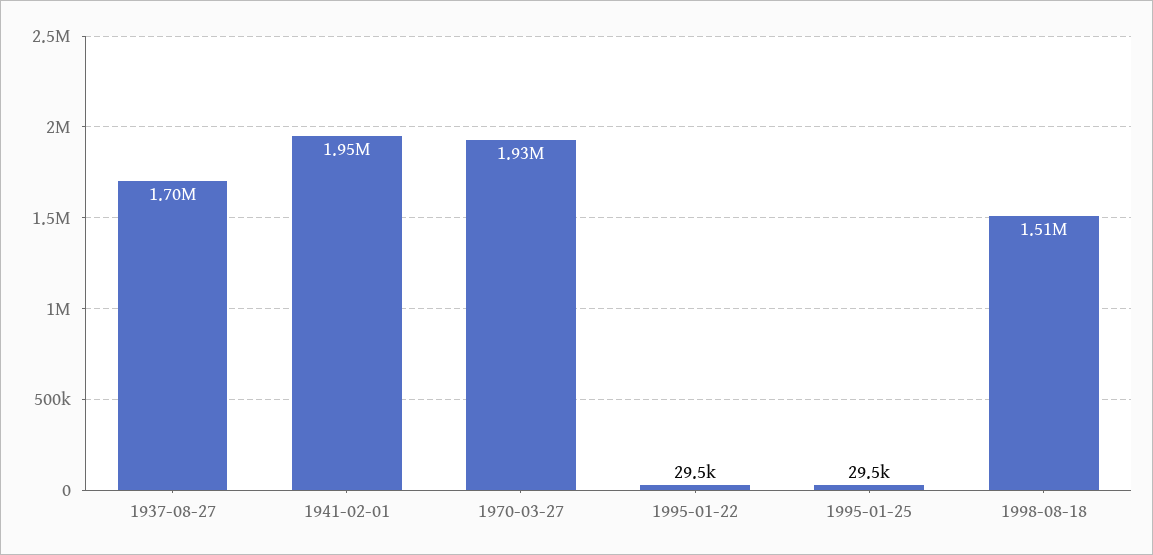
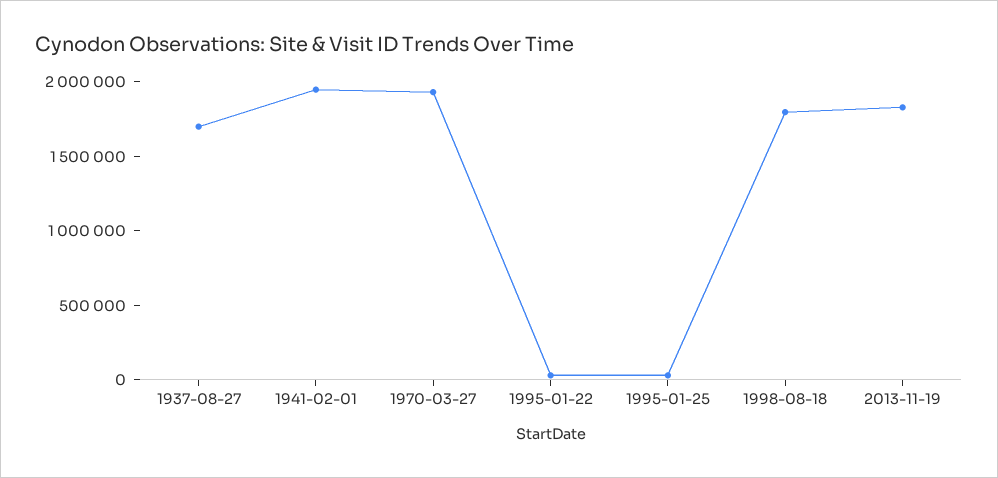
1998-08-18: 1510000 -> 1800000
2013-11-19: none -> 1800000

